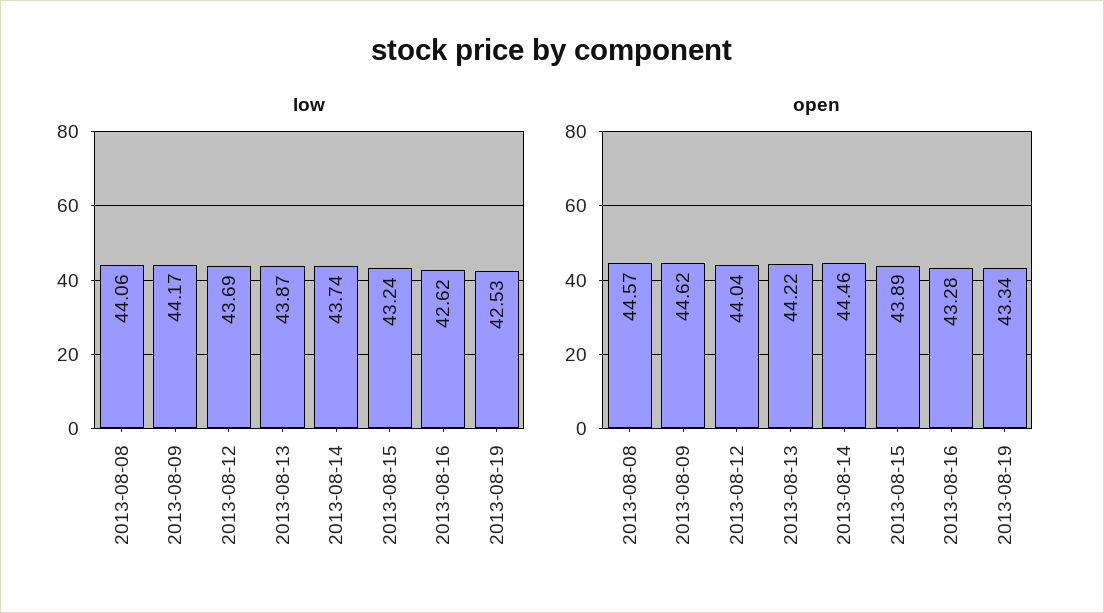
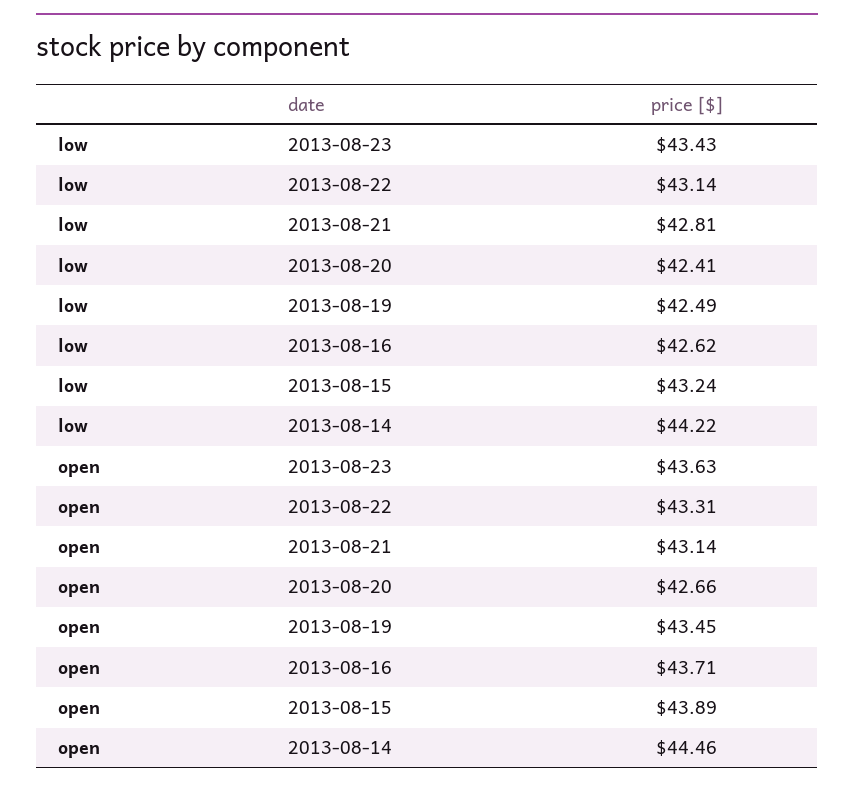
low, 2013-08-08: 44.06 -> none
low, 2013-08-09: 44.17 -> none
low, 2013-08-12: 43.69 -> none
low, 2013-08-13: 43.87 -> none
low, 2013-08-14: 43.74 -> 44.22
low, 2013-08-19: 42.53 -> 42.49
open, 2013-08-08: 44.57 -> none
open, 2013-08-09: 44.62 -> none
open, 2013-08-12: 44.04 -> none
open, 2013-08-13: 44.22 -> none
open, 2013-08-16: 43.28 -> 43.71
open, 2013-08-19: 43.34 -> 43.45
low, 2013-08-23: none -> 43.43
low, 2013-08-22: none -> 43.14
low, 2013-08-21: none -> 42.81
low, 2013-08-20: none -> 42.41
open, 2013-08-23: none -> 43.63
open, 2013-08-22: none -> 43.31
open, 2013-08-21: none -> 43.14
open, 2013-08-20: none -> 42.66

